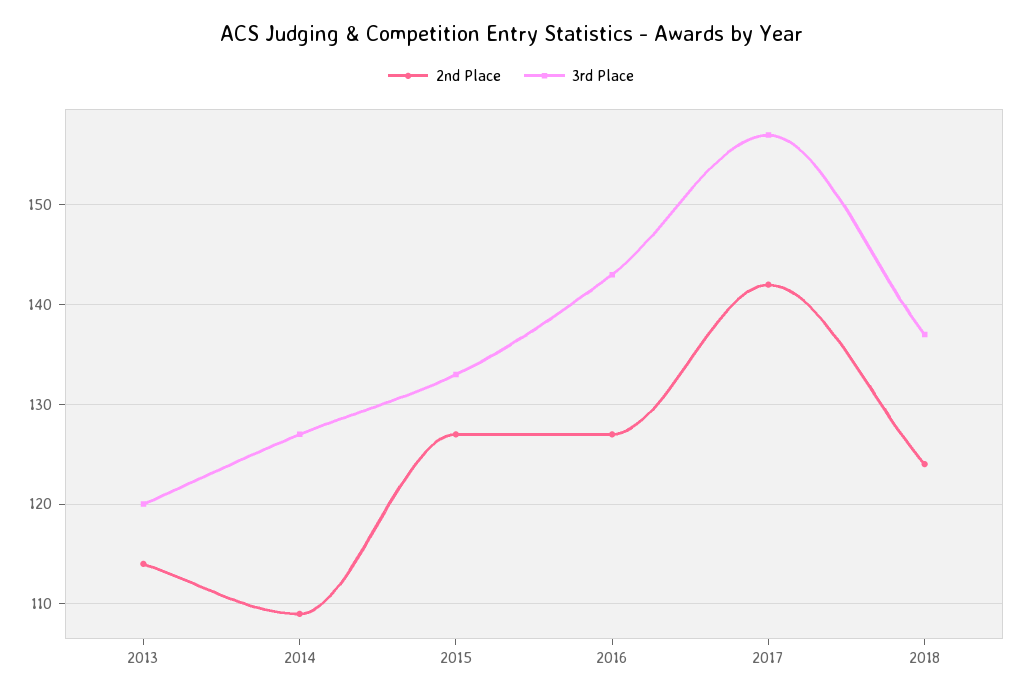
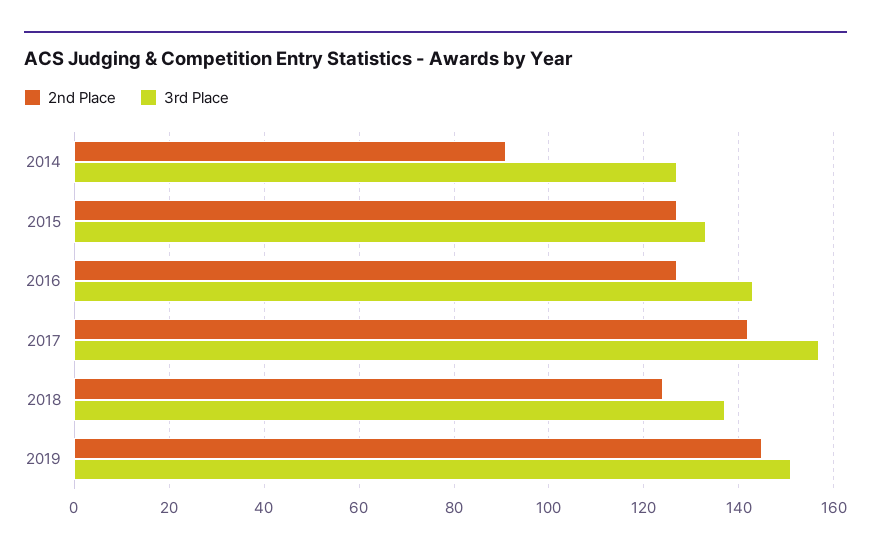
2nd Place, 2013: 114 -> none
3rd Place, 2013: 120 -> none
2nd Place, 2014: 109 -> 90
2nd Place, 2019: none -> 145
3rd Place, 2019: none -> 150

